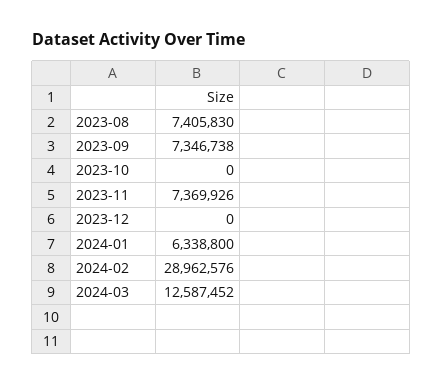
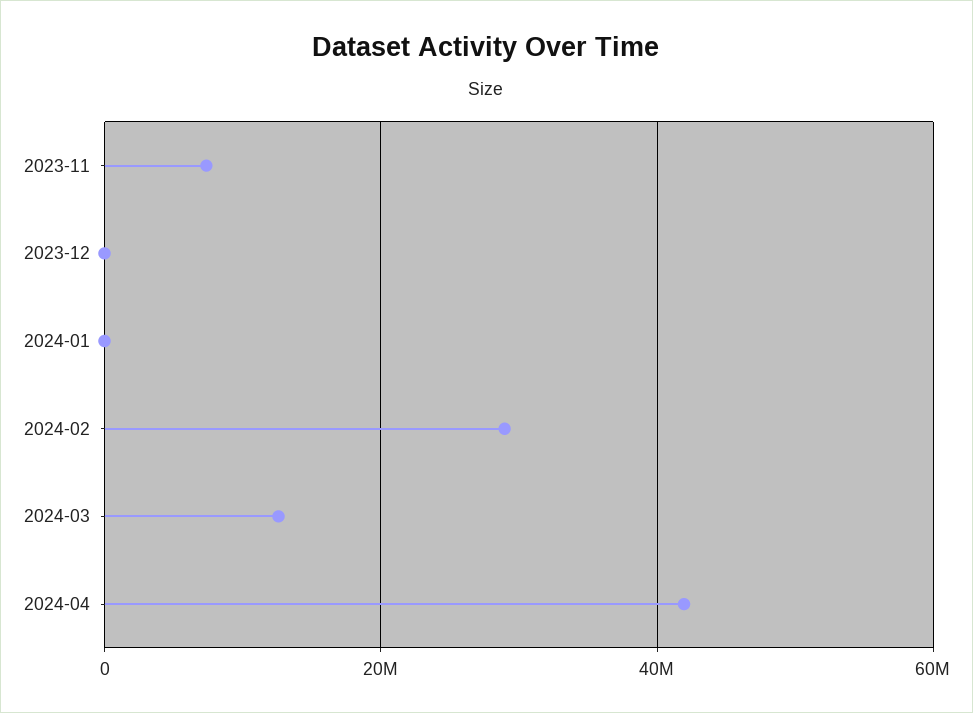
2023-08: 7405830 -> none
2023-09: 7346738 -> none
2023-10: 0 -> none
2024-01: 6338800 -> 0
2024-04: none -> 42000000

